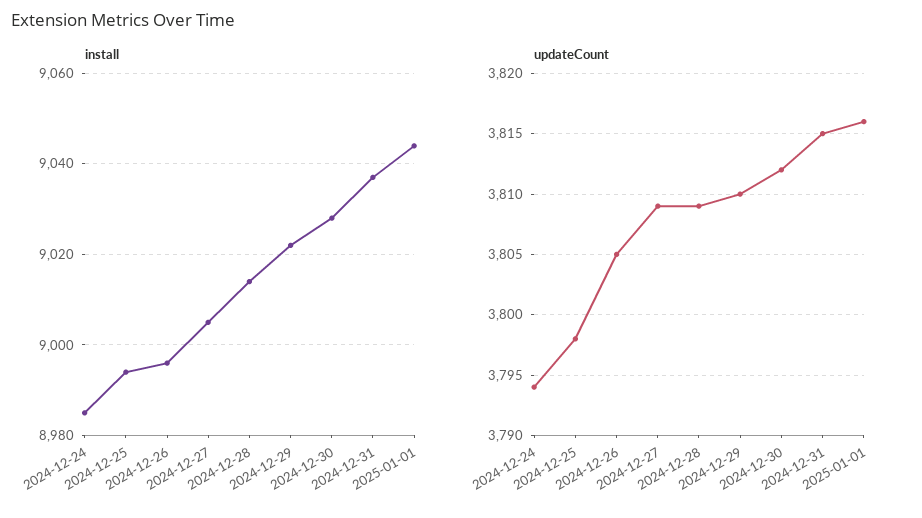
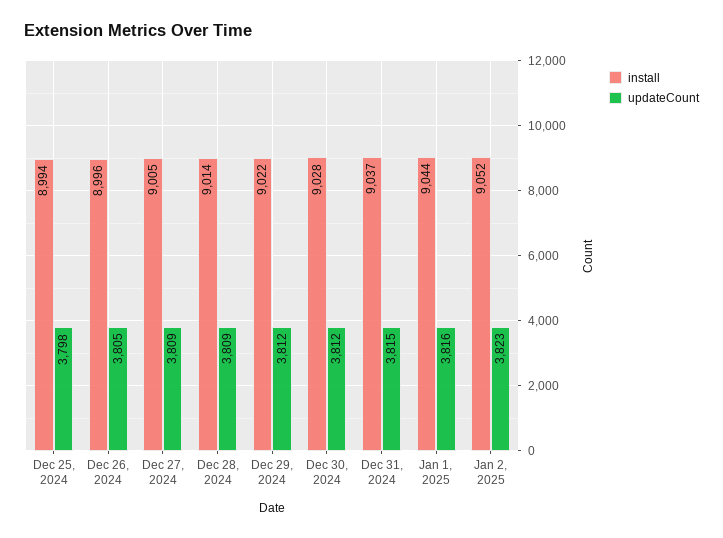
install, 2024-12-24: 8985 -> none
updateCount, 2024-12-24: 3794 -> none
updateCount, 2024-12-29: 3810 -> 3812
install, Jan 2, 2025: none -> 9052
updateCount, Jan 2, 2025: none -> 3823

